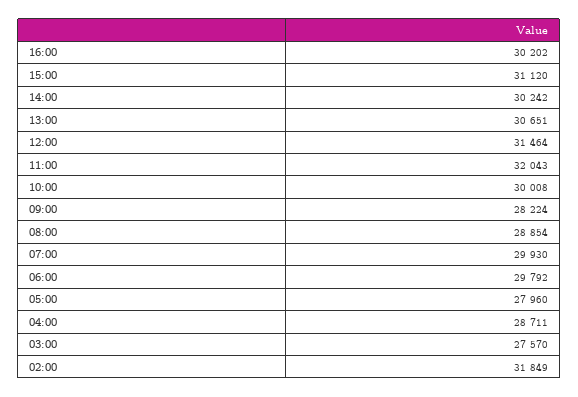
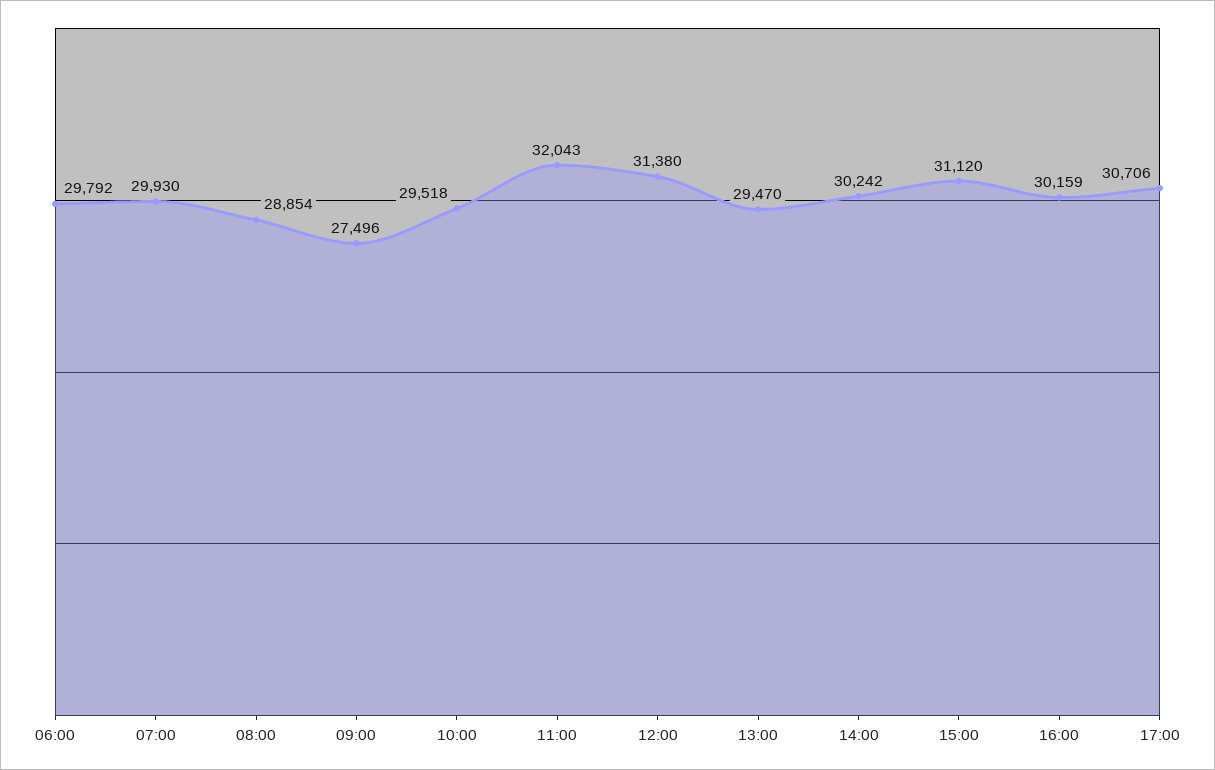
16:00: 30202 -> 30159
13:00: 30651 -> 29470
12:00: 31464 -> 31380
10:00: 30008 -> 29518
09:00: 28224 -> 27496
05:00: 27960 -> none
04:00: 28711 -> none
03:00: 27570 -> none
02:00: 31849 -> none
17:00: none -> 30706

